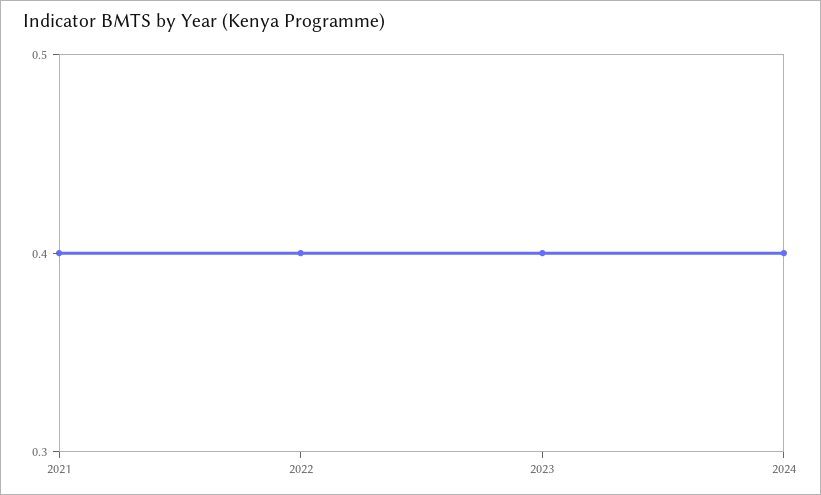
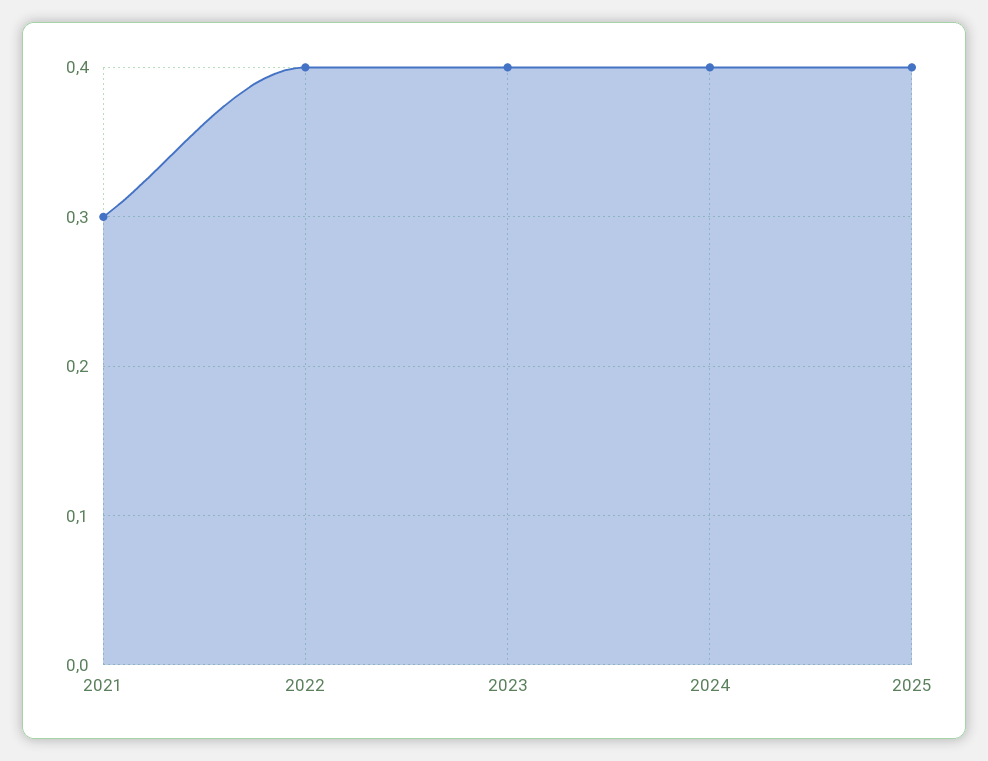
2021: 0.4 -> 0.3
2025: none -> 0.4

